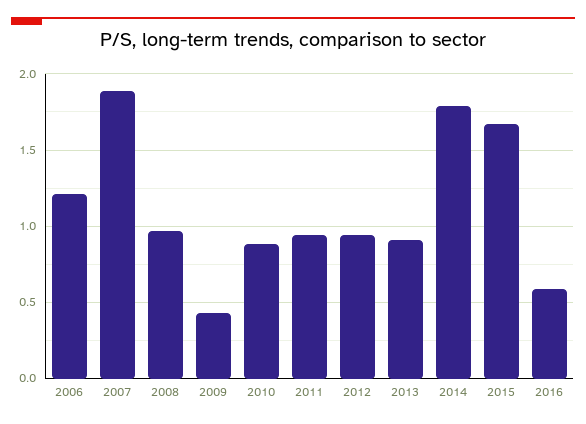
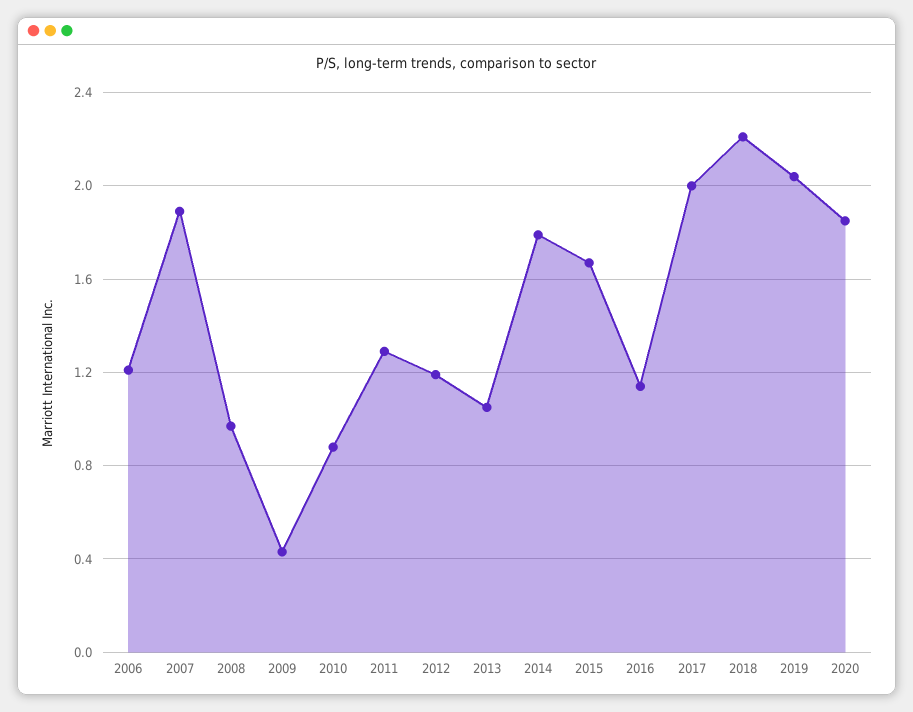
2011: 0.95 -> 1.3
2012: 0.95 -> 1.2
2013: 0.9 -> 1.05
2016: 0.6 -> 1.15
2017: none -> 2
2018: none -> 2.2
2019: none -> 2.05
2020: none -> 1.85

